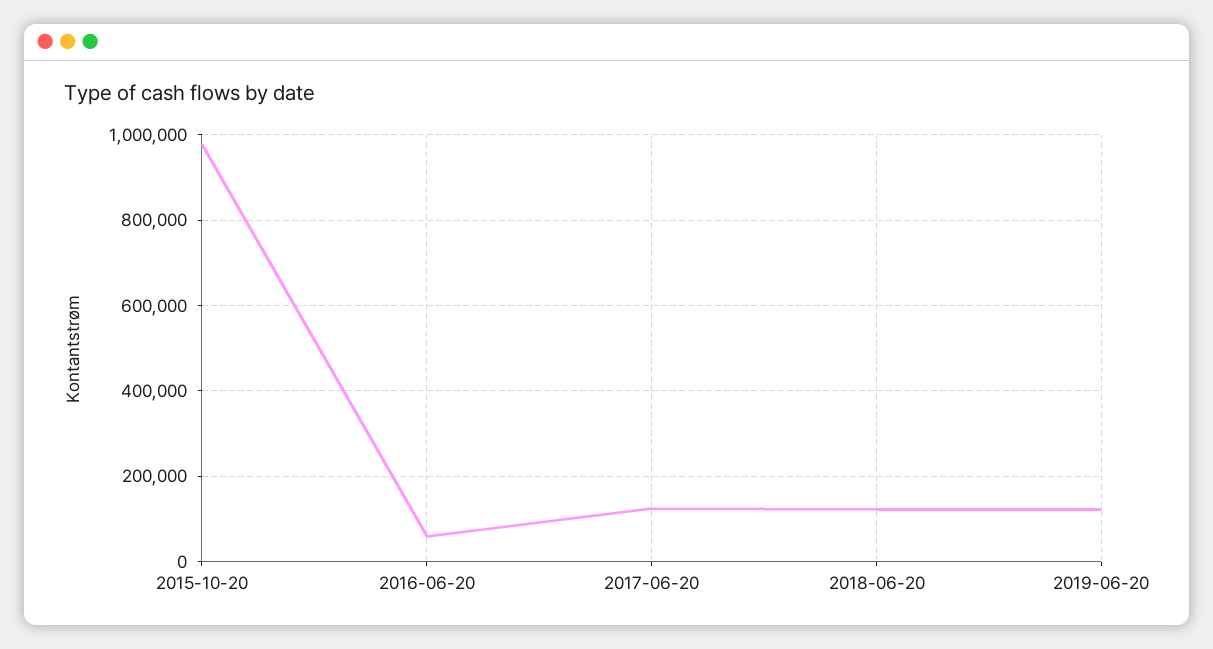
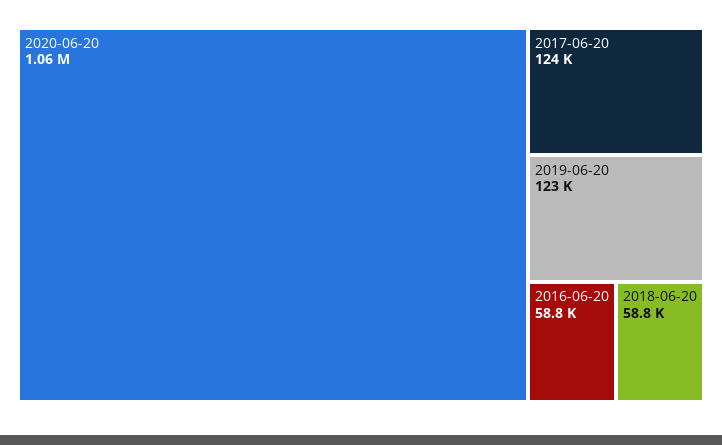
2015-10-20: 980000 -> none
2018-06-20: 120000 -> 58800
2020-06-20: none -> 1060000

